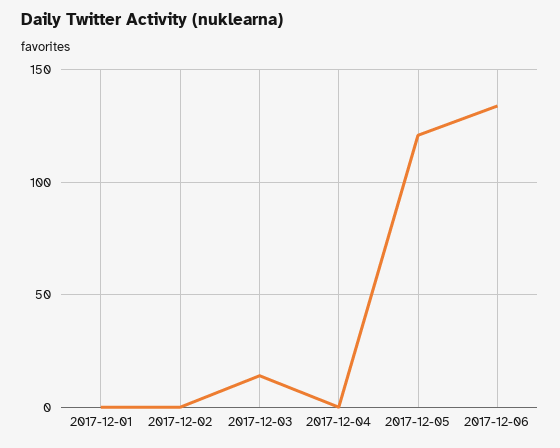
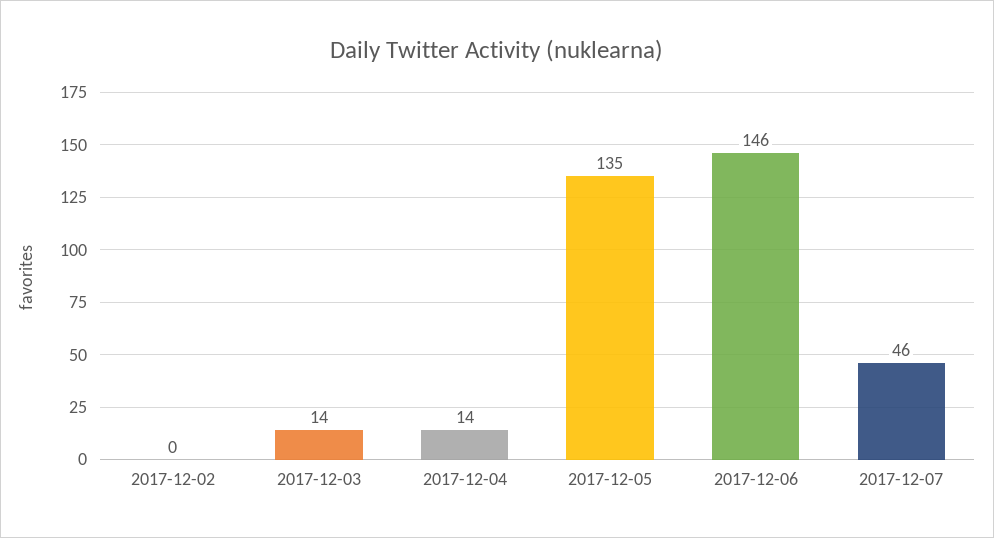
2017-12-01: 0 -> none
2017-12-04: 0 -> 14
2017-12-05: 120 -> 135
2017-12-06: 135 -> 146
2017-12-07: none -> 46

